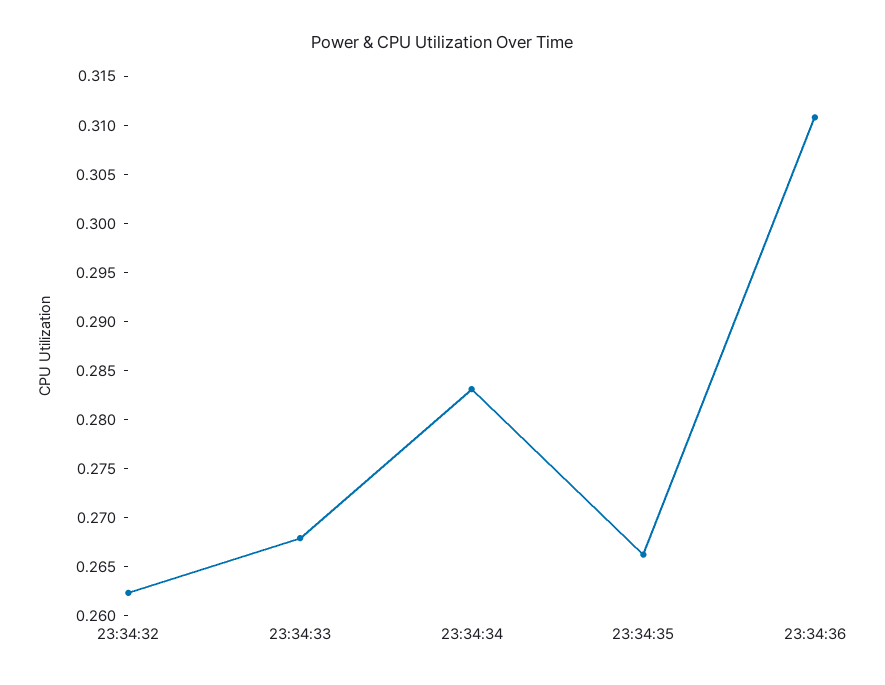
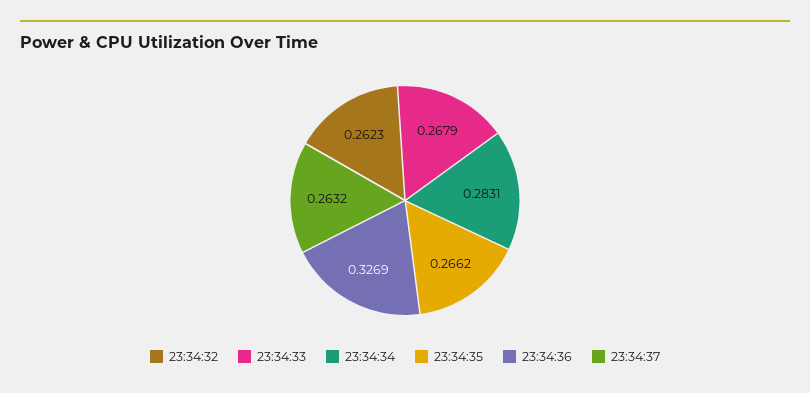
23:34:36: 0.311 -> 0.3269
23:34:37: none -> 0.2632

